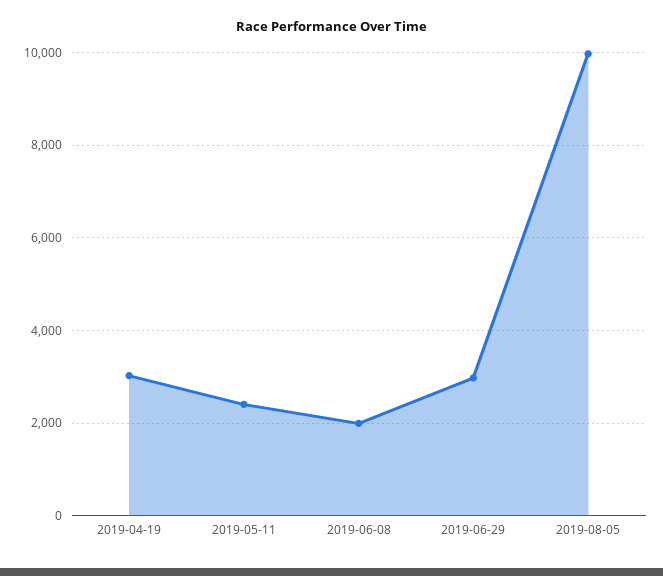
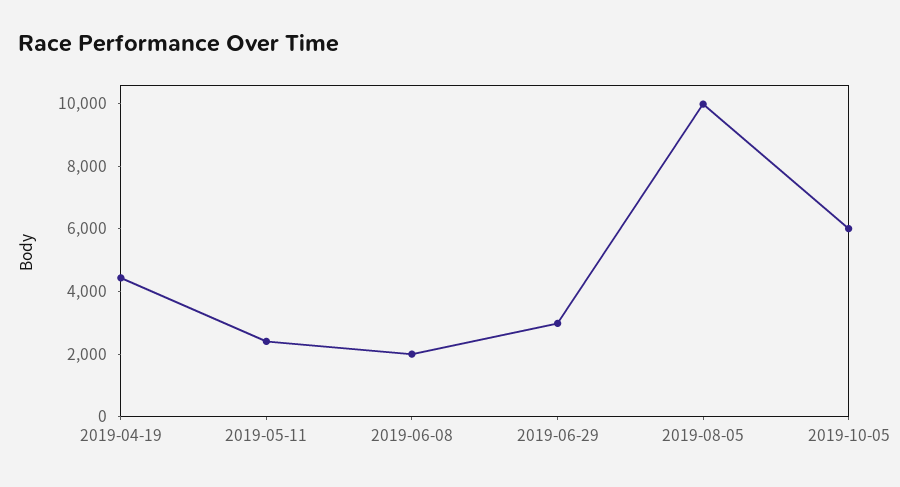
2019-04-19: 3000 -> 4500
2019-10-05: none -> 6000

